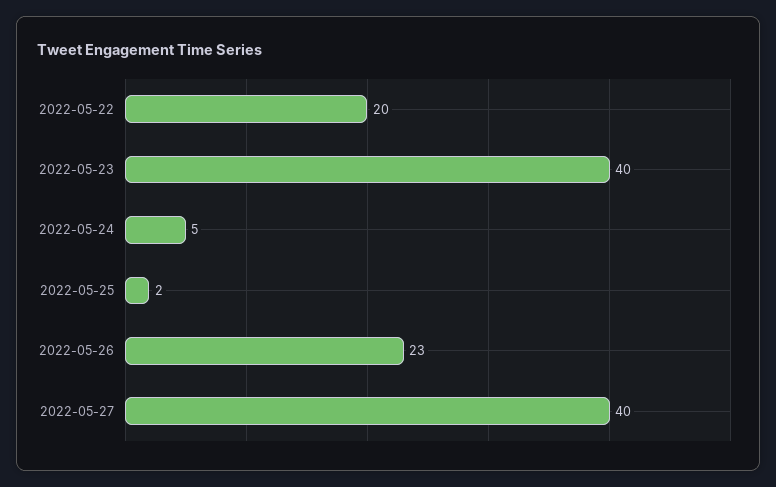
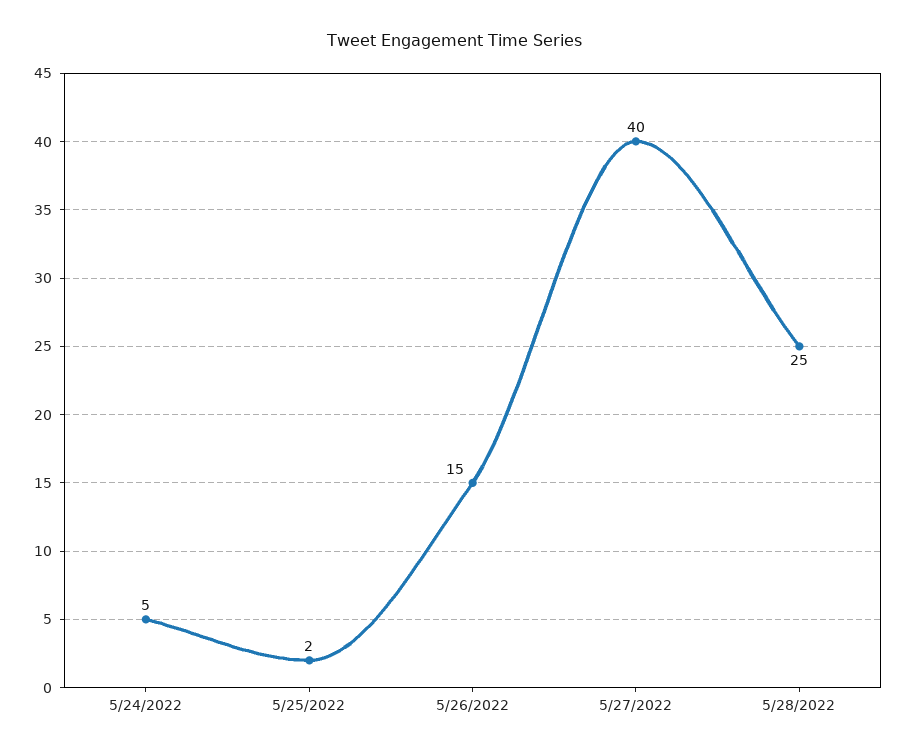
2022-05-22: 20 -> none
2022-05-23: 40 -> none
2022-05-26: 23 -> 15
5/28/2022: none -> 25

